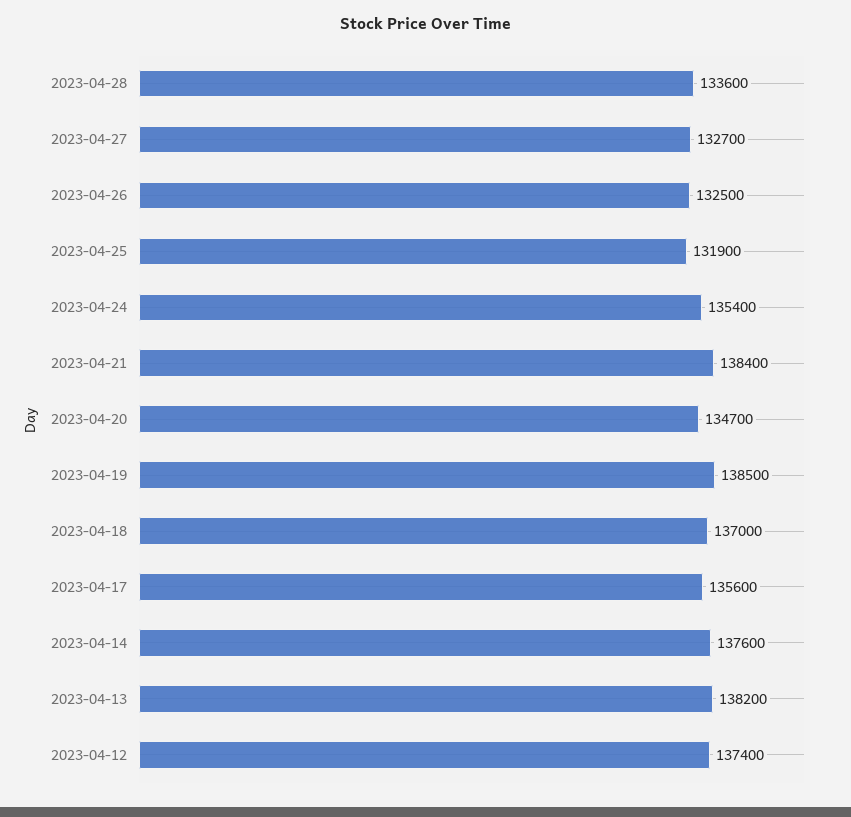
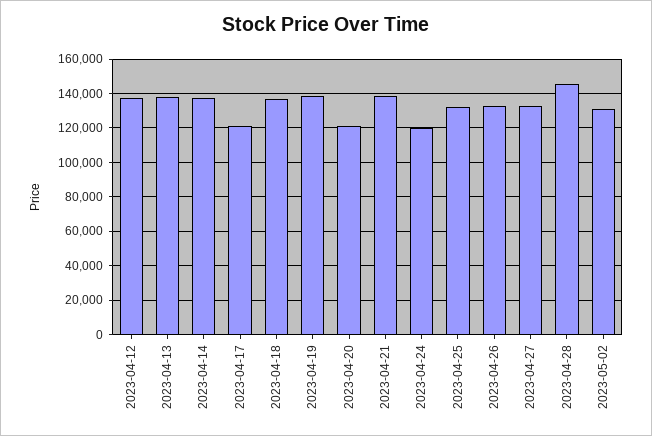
2023-04-28: 133600 -> 145000
2023-04-24: 135400 -> 120000
2023-04-20: 134700 -> 120000
2023-04-17: 135600 -> 120000
2023-05-02: none -> 130000

